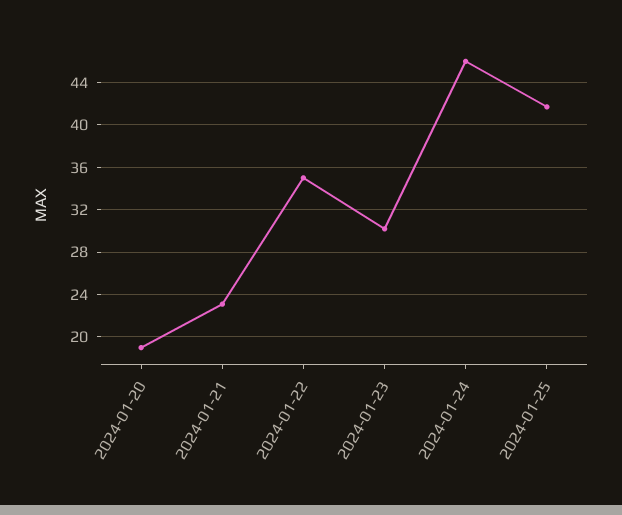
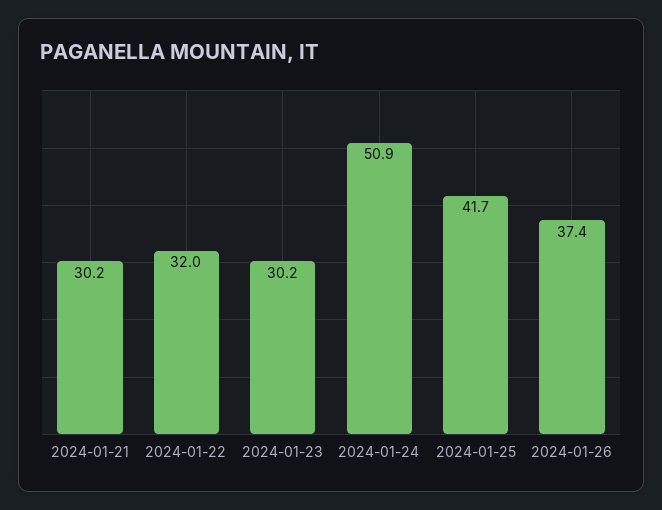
2024-01-20: 19 -> none
2024-01-21: 23 -> 30.2
2024-01-22: 35 -> 32
2024-01-24: 46 -> 50.9
2024-01-26: none -> 37.4

